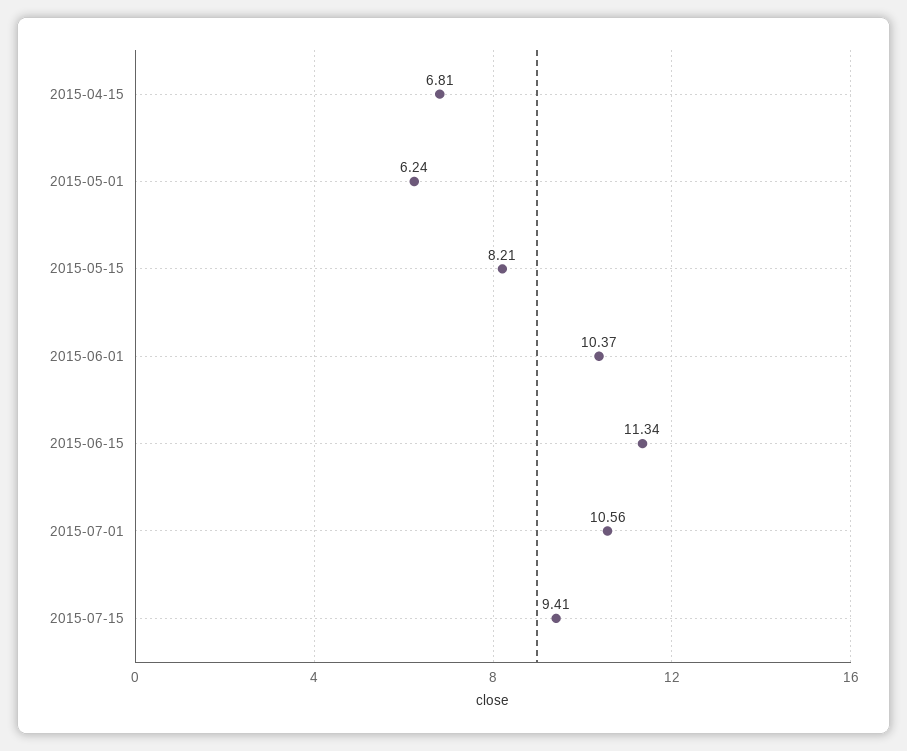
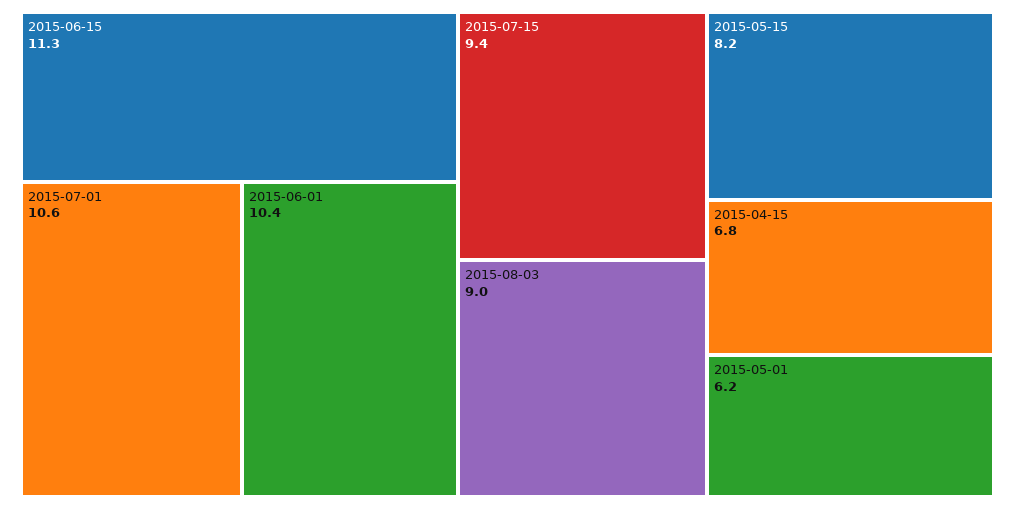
2015-08-03: none -> 9

